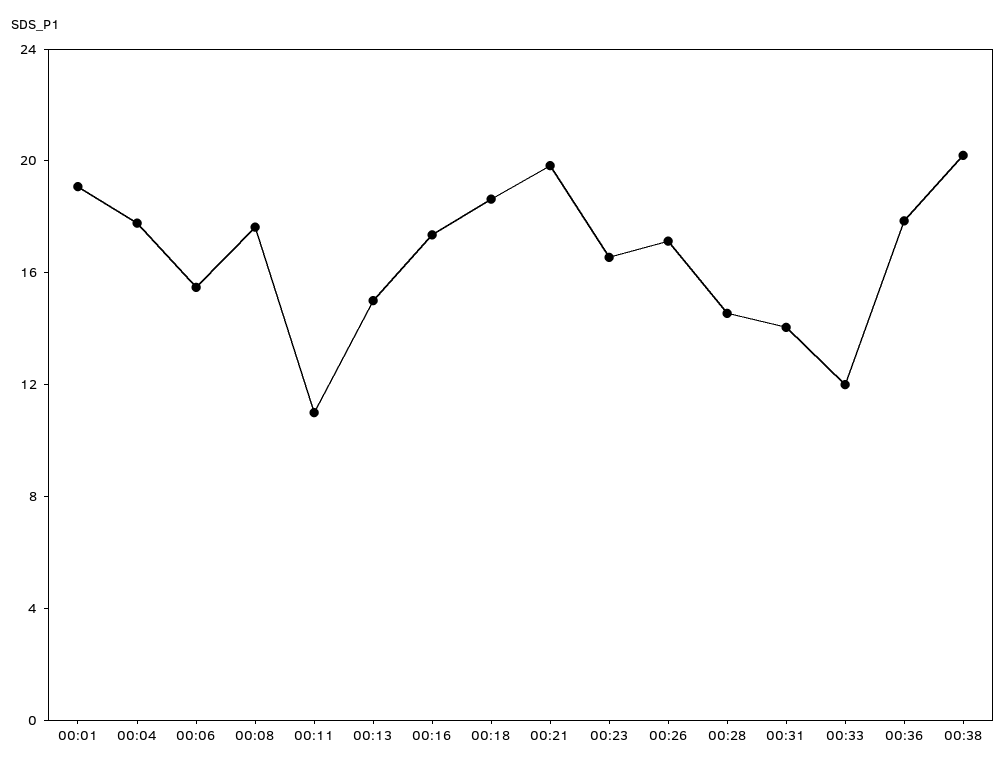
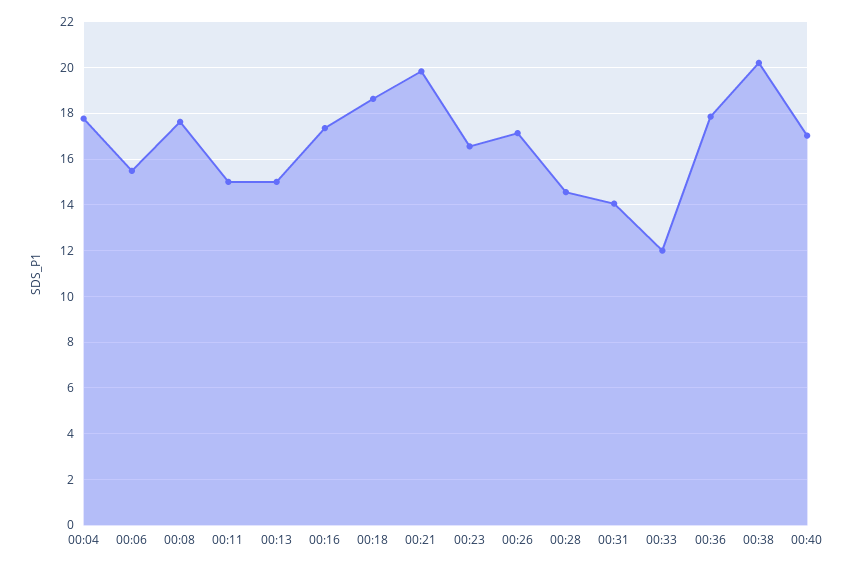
00:01: 19 -> none
00:11: 11 -> 15
00:40: none -> 17

